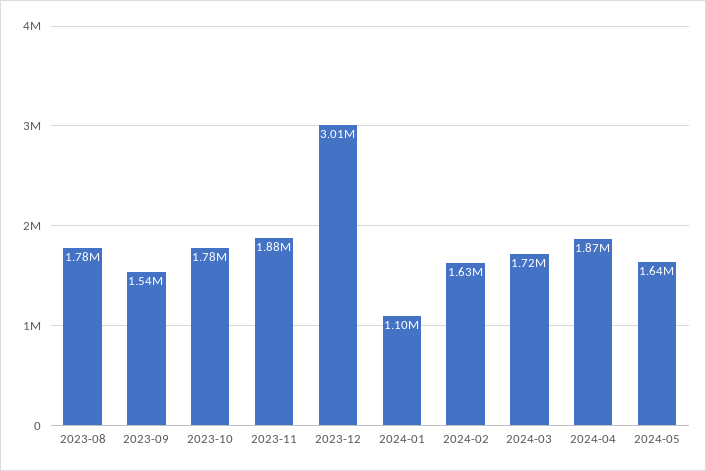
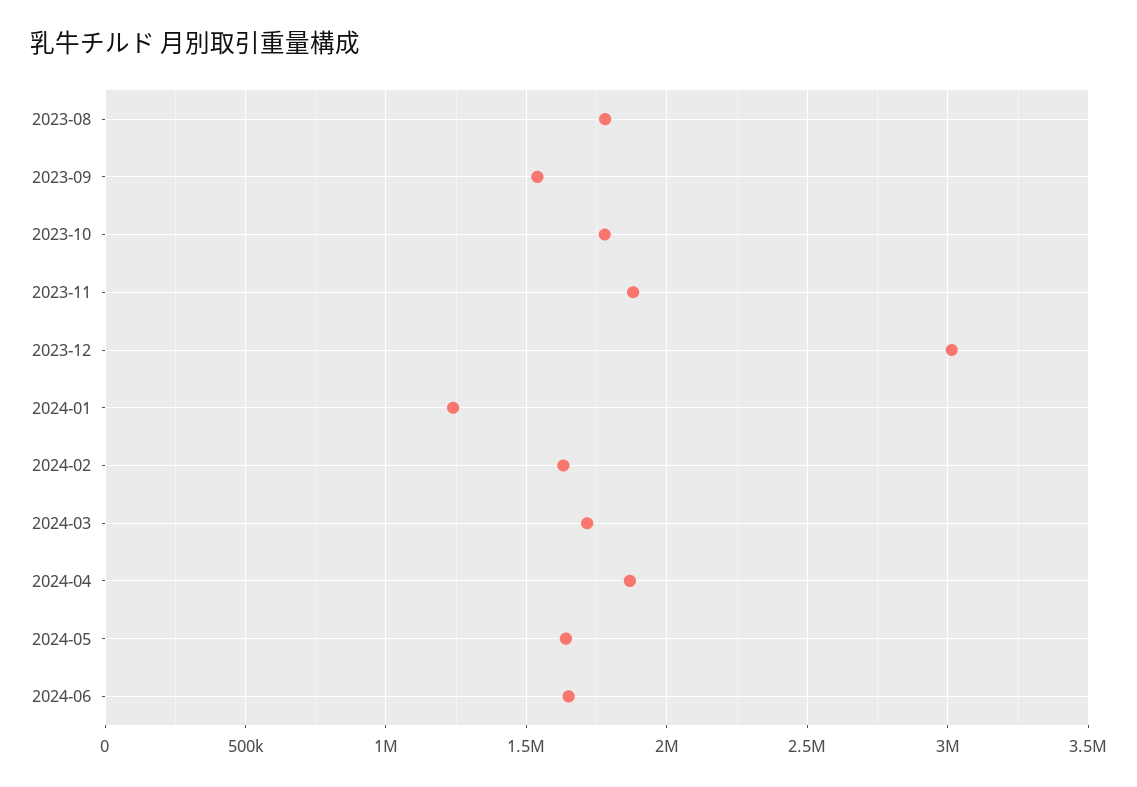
2024-01: 1100000 -> 1250000
2024-06: none -> 1650000

